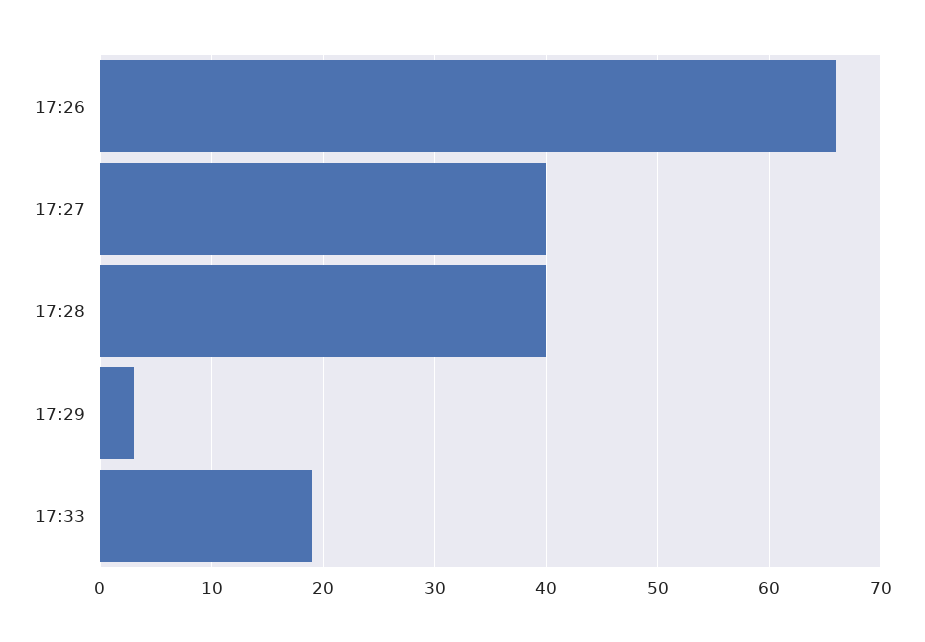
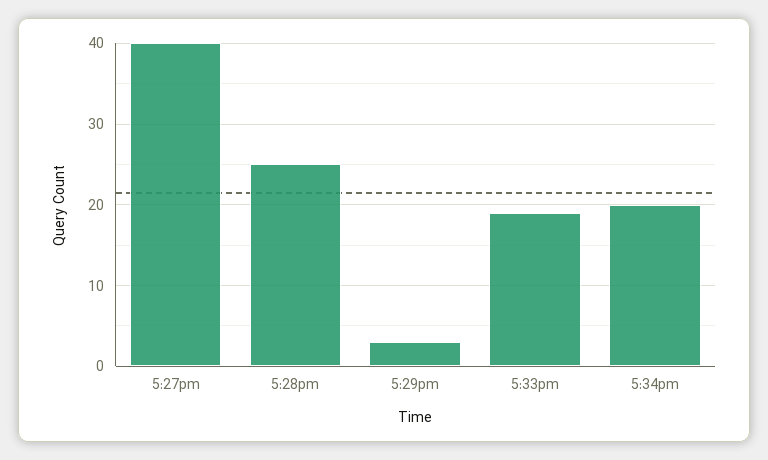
17:26: 66 -> none
17:28: 40 -> 25
5:34pm: none -> 20

